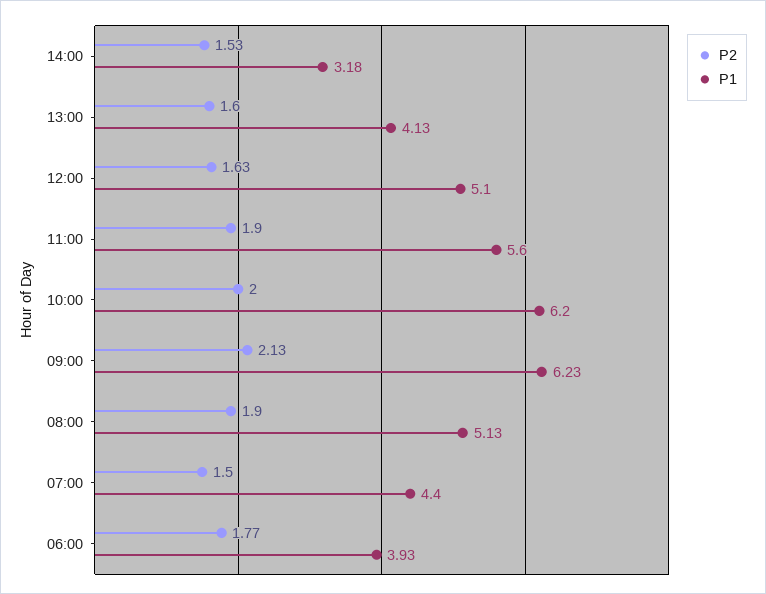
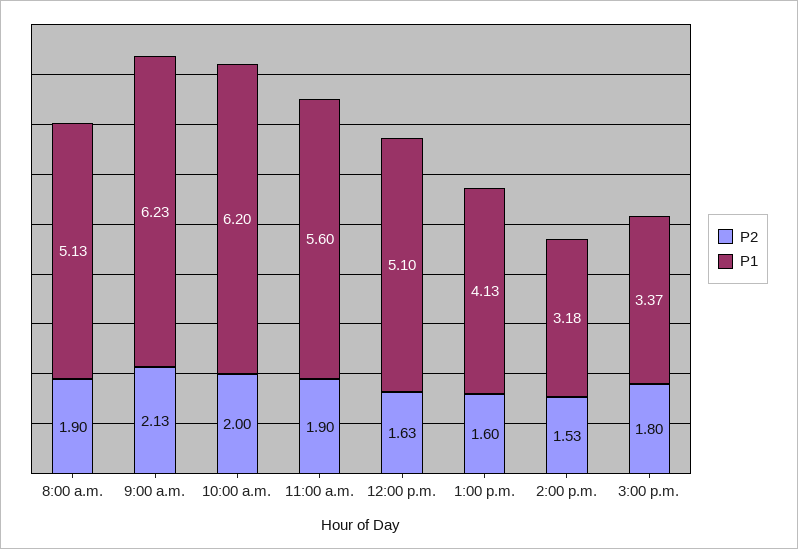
P2, 07:00: 1.5 -> none
P1, 07:00: 4.4 -> none
P2, 06:00: 1.77 -> none
P1, 06:00: 3.93 -> none
P2, 3:00 p.m.: none -> 1.8
P1, 3:00 p.m.: none -> 3.37

